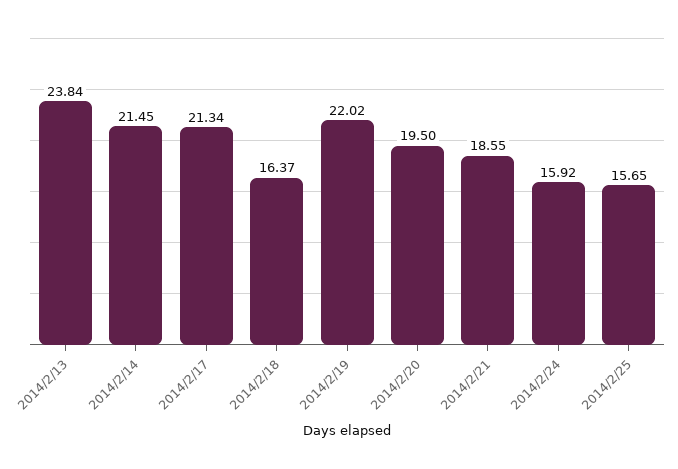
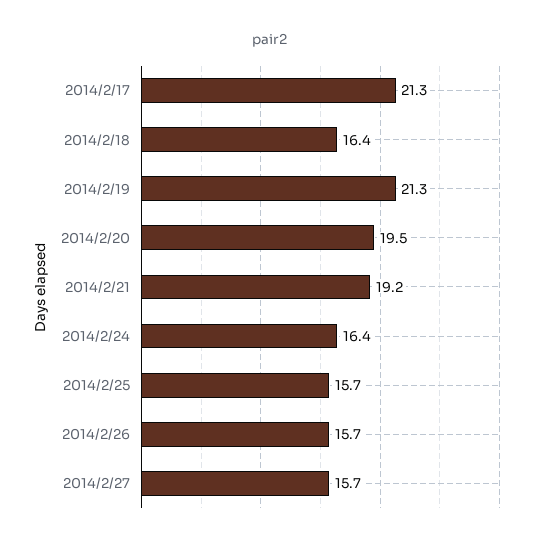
2014/2/13: 23.84 -> none
2014/2/14: 21.45 -> none
2014/2/19: 22.02 -> 21.3
2014/2/21: 18.55 -> 19.2
2014/2/24: 15.92 -> 16.4
2014/2/26: none -> 15.7
2014/2/27: none -> 15.7

